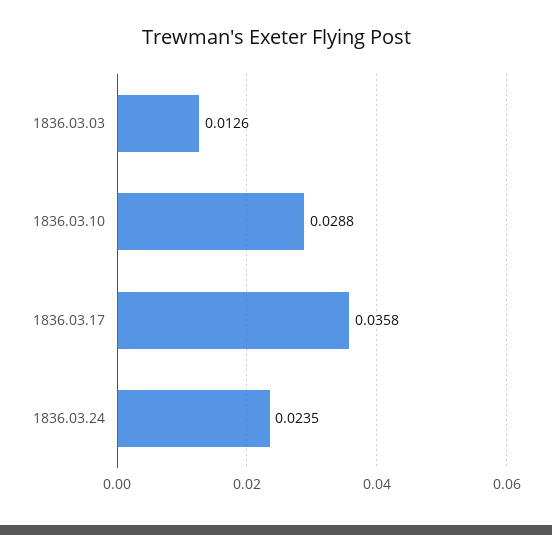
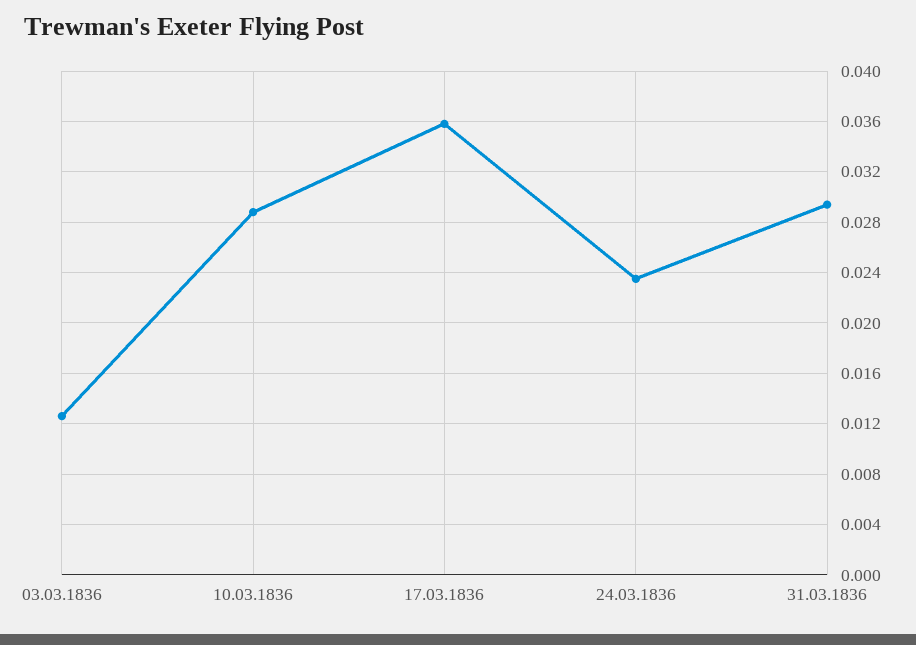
31.03.1836: none -> 0.0295

